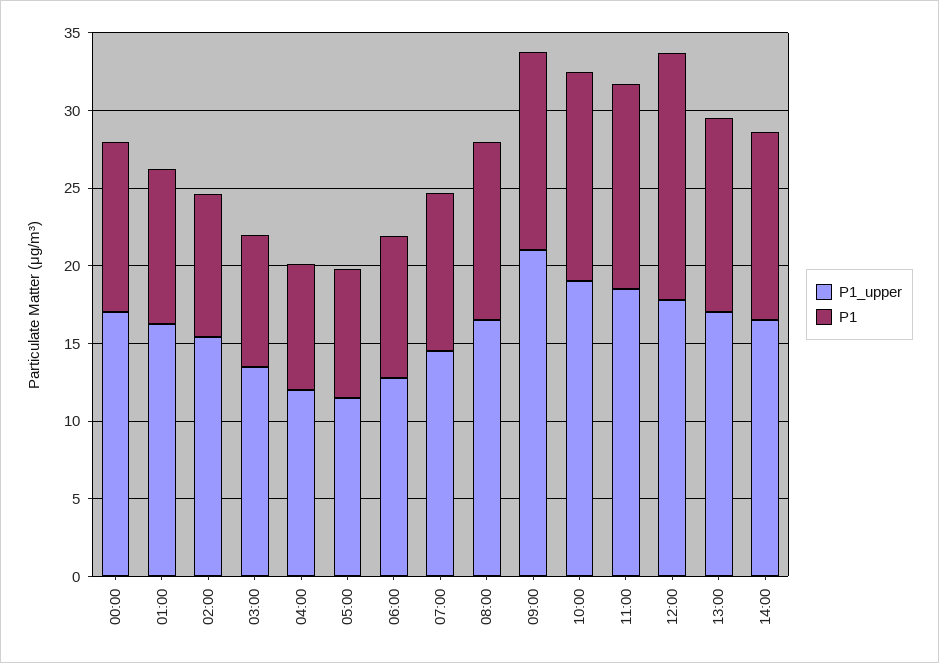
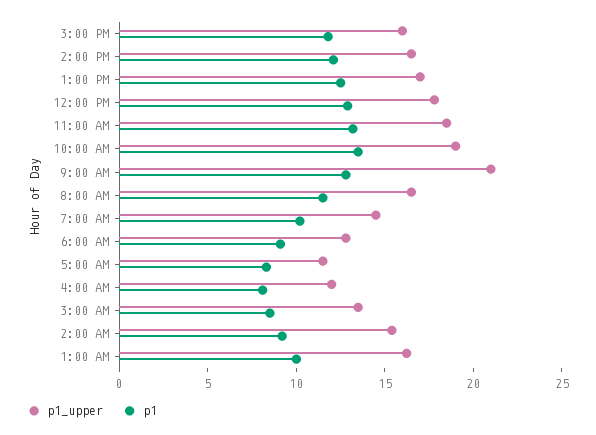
P1_upper, 00:00: 17 -> none
P1, 00:00: 11 -> none
P1, 12:00: 16 -> 13
P1_upper, 3:00 PM: none -> 16
P1, 3:00 PM: none -> 12

